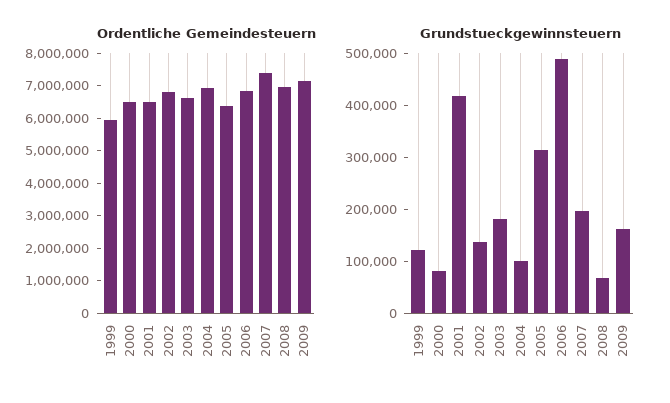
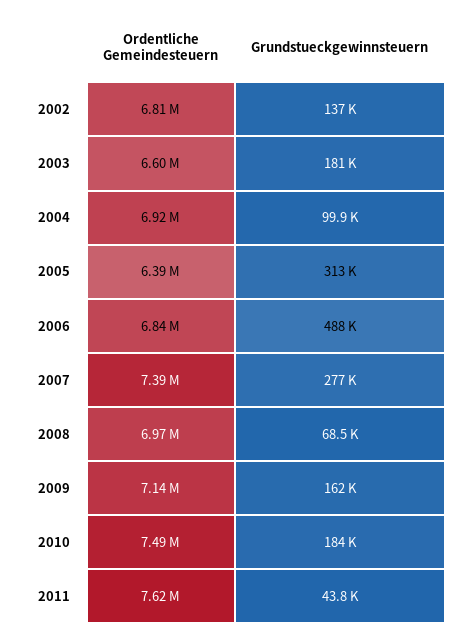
Ordentliche Gemeindesteuern, 1999: 6000000 -> none
Ordentliche Gemeindesteuern, 2000: 6500000 -> none
Ordentliche Gemeindesteuern, 2001: 6500000 -> none
Grundstueckgewinnsteuern, 1999: 120000 -> none
Grundstueckgewinnsteuern, 2000: 80000 -> none
Grundstueckgewinnsteuern, 2001: 420000 -> none
Grundstueckgewinnsteuern, 2007: 200000 -> 277000
Ordentliche Gemeindesteuern, 2010: none -> 7490000
Grundstueckgewinnsteuern, 2010: none -> 184000
Ordentliche Gemeindesteuern, 2011: none -> 7620000
Grundstueckgewinnsteuern, 2011: none -> 43800

